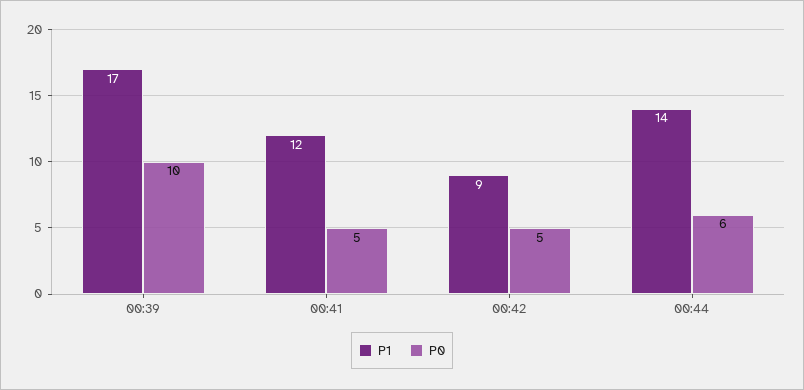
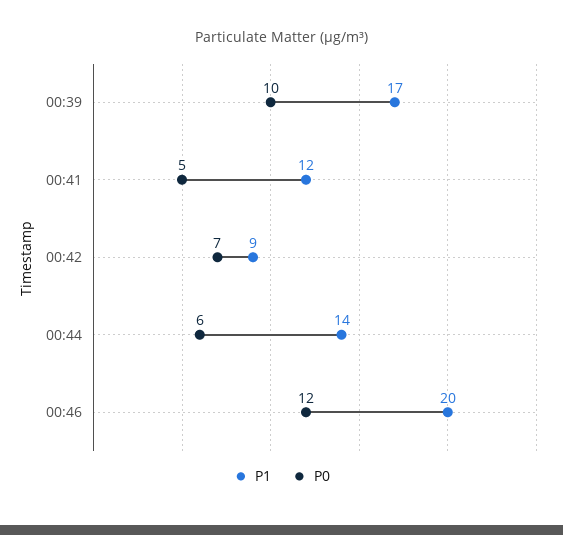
P0, 00:42: 5 -> 7
P1, 00:46: none -> 20
P0, 00:46: none -> 12

